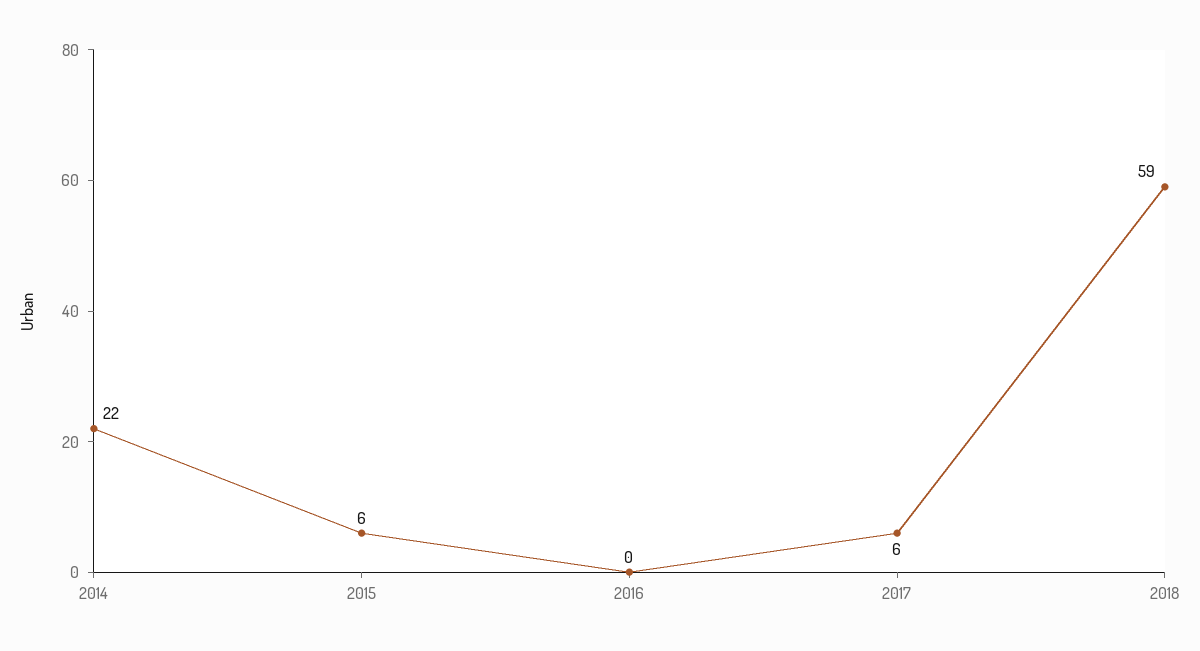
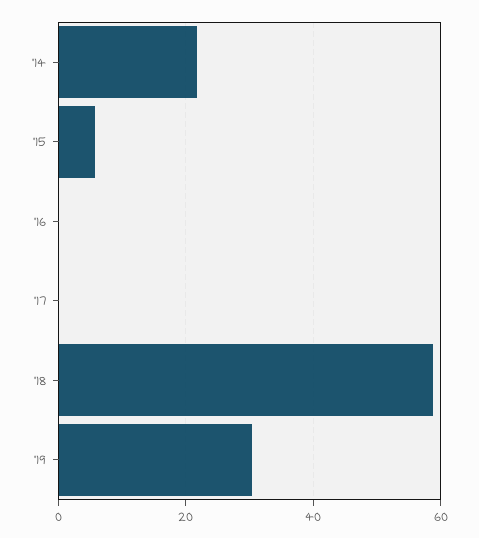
2017: 6 -> 0
'19: none -> 30

